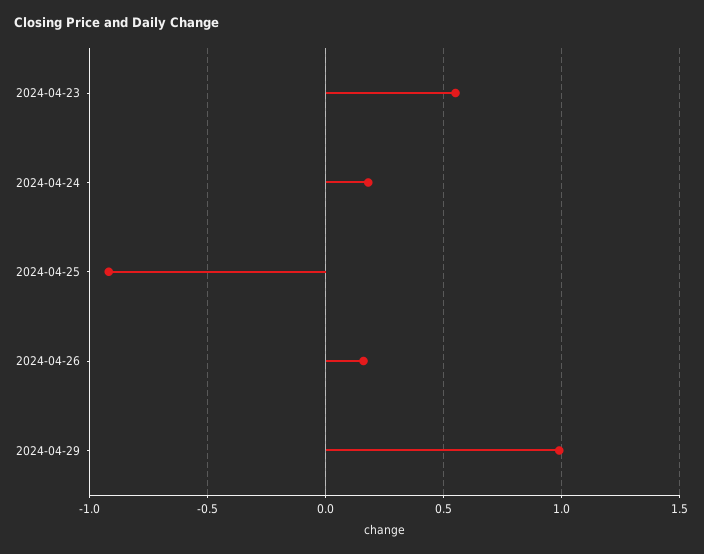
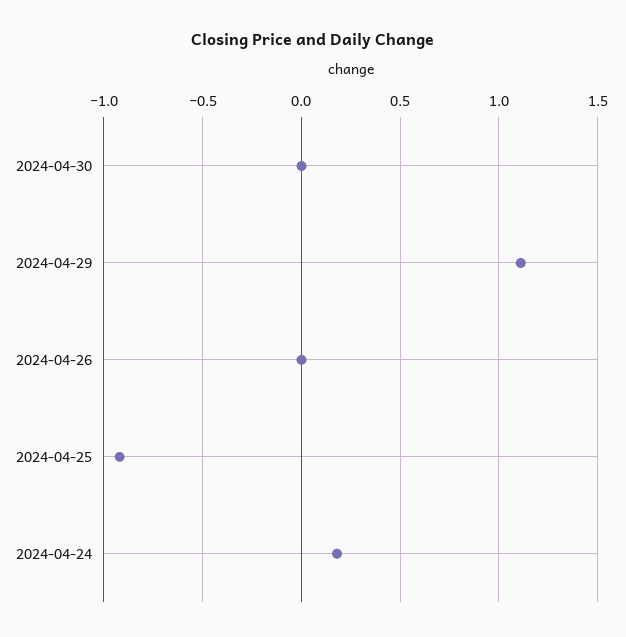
2024-04-23: 0.55 -> none
2024-04-26: 0.15 -> 0
2024-04-29: 1 -> 1.1
2024-04-30: none -> 0

